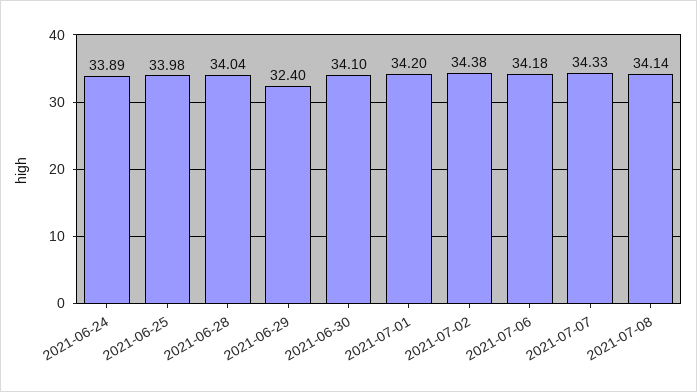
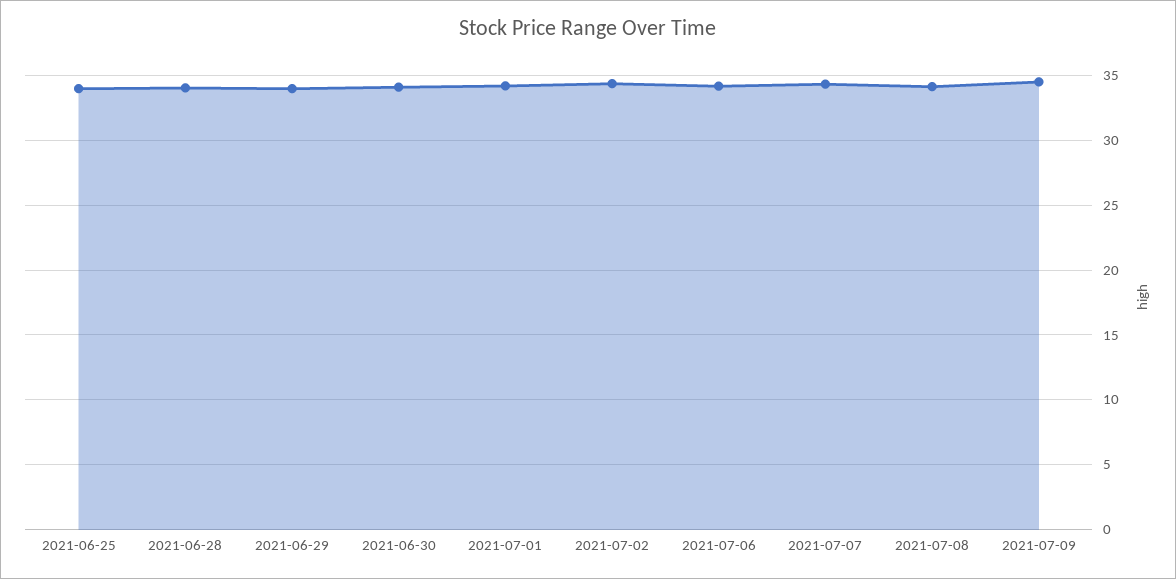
2021-06-24: 33.89 -> none
2021-06-29: 32.4 -> 34
2021-07-09: none -> 34.5

